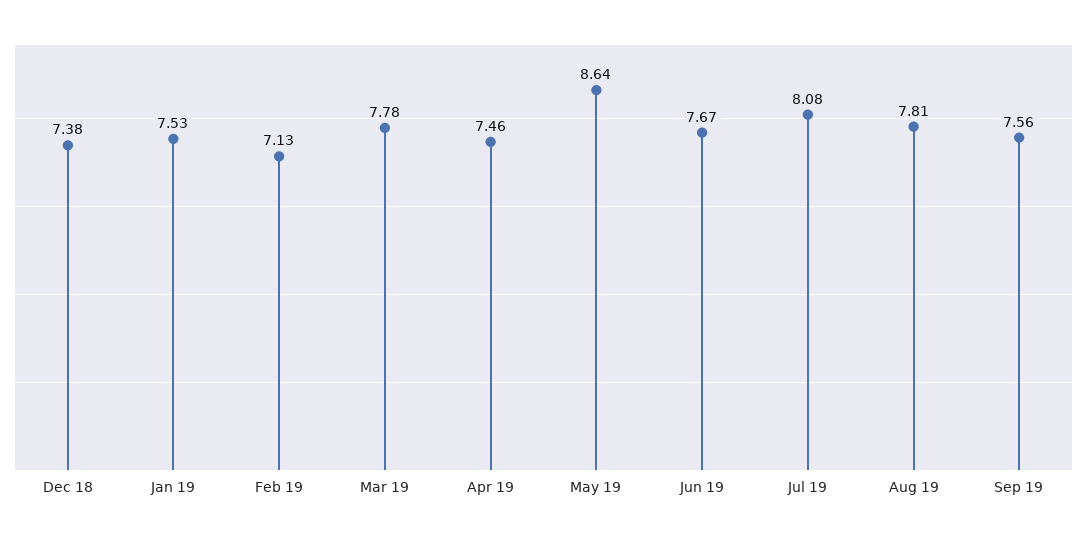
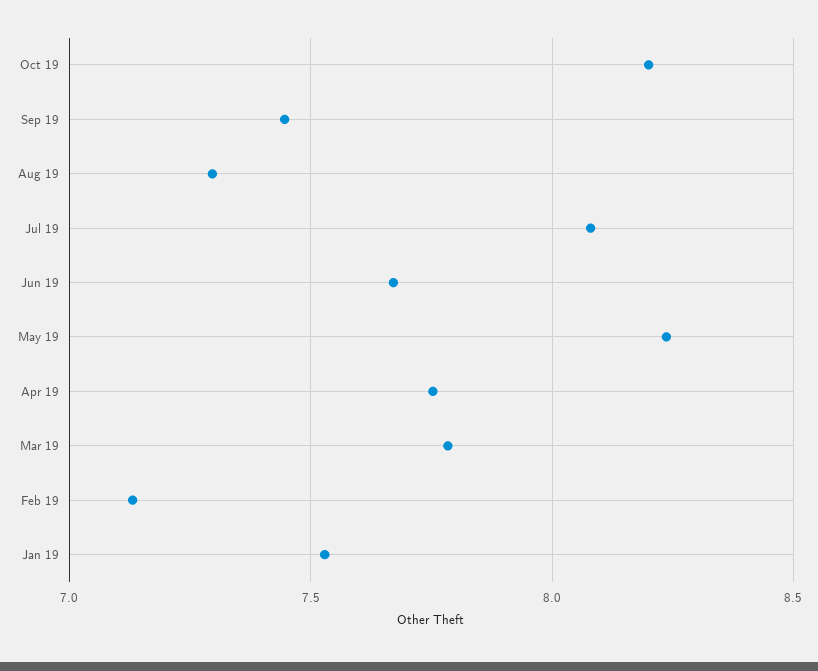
Dec 18: 7.38 -> none
Apr 19: 7.46 -> 7.75
May 19: 8.64 -> 8.25
Aug 19: 7.81 -> 7.3
Sep 19: 7.56 -> 7.45
Oct 19: none -> 8.2

